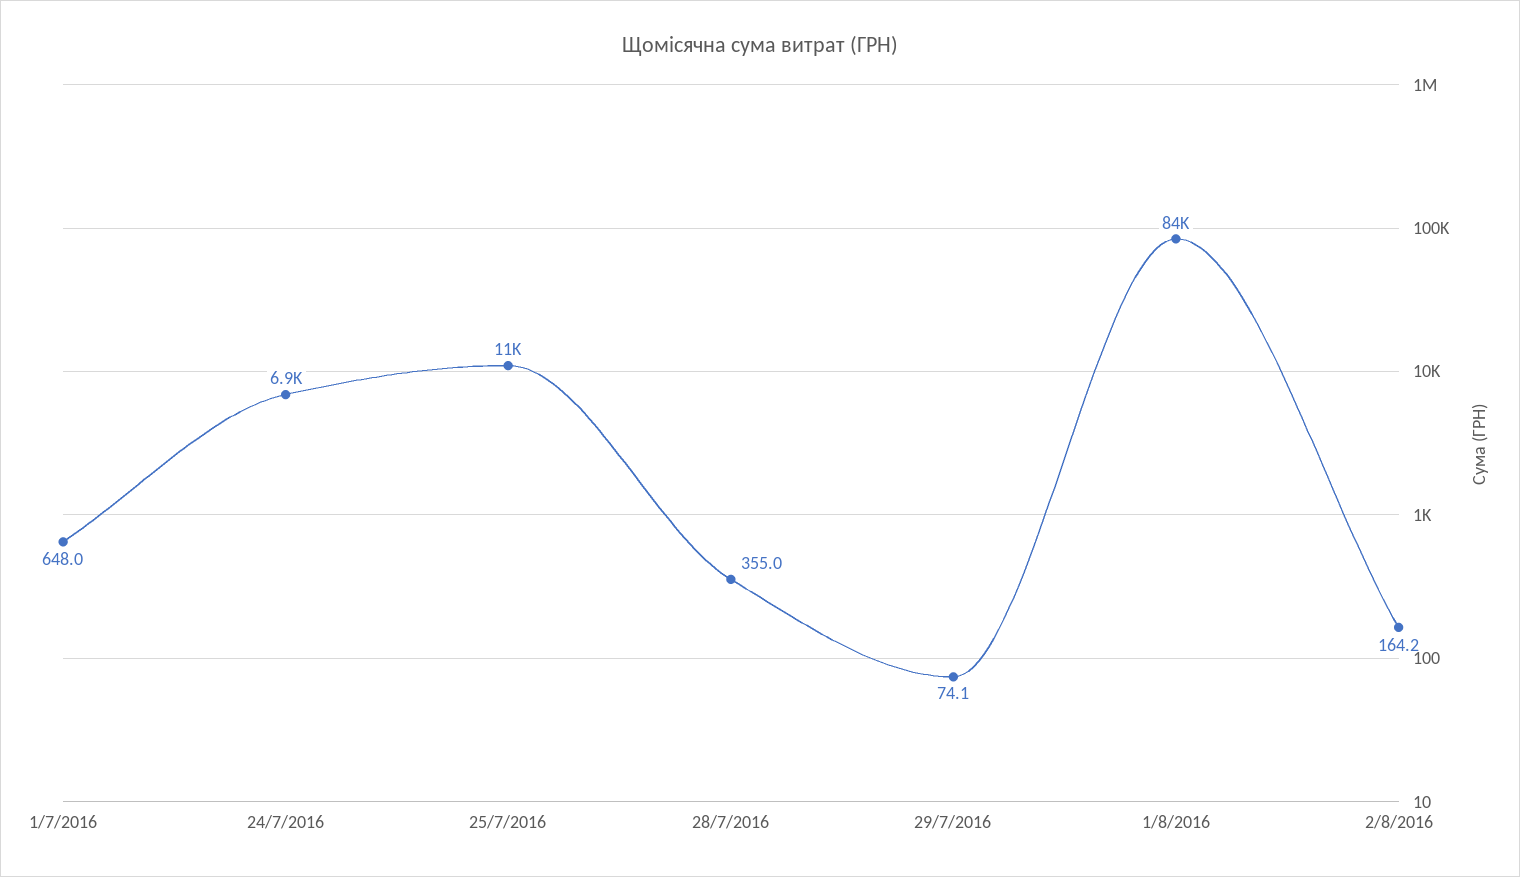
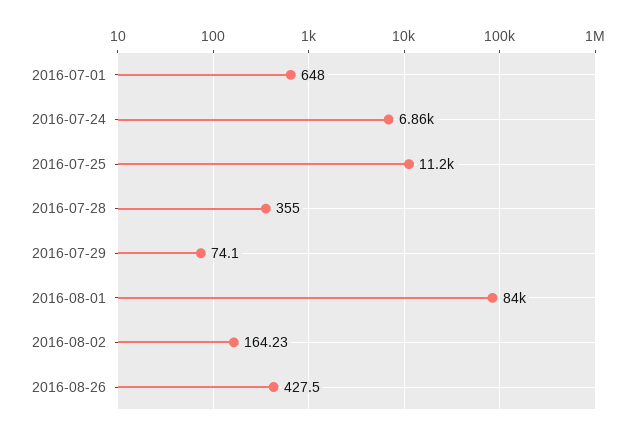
2016-08-26: none -> 427.5

